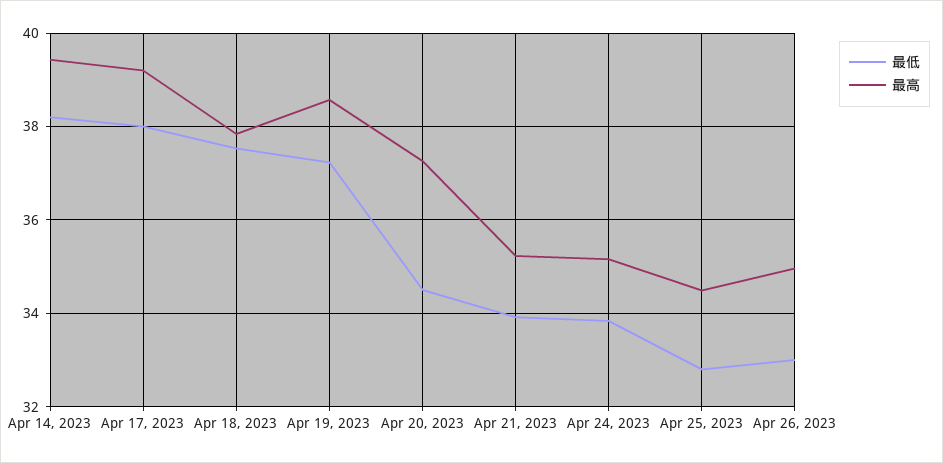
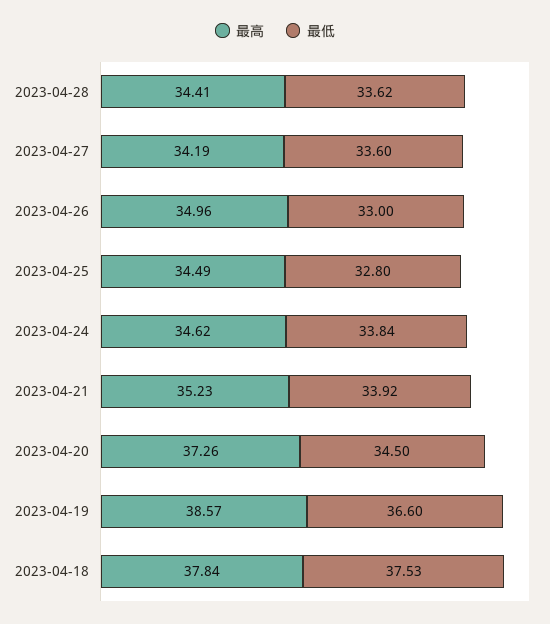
最低, Apr 14, 2023: 38.2 -> none
最高, Apr 14, 2023: 39.4 -> none
最低, Apr 17, 2023: 38 -> none
最高, Apr 17, 2023: 39.2 -> none
最低, Apr 19, 2023: 37.2 -> 36.6
最高, Apr 24, 2023: 35.2 -> 34.62
最高, 2023-04-28: none -> 34.41
最低, 2023-04-28: none -> 33.62
最高, 2023-04-27: none -> 34.19
最低, 2023-04-27: none -> 33.6

